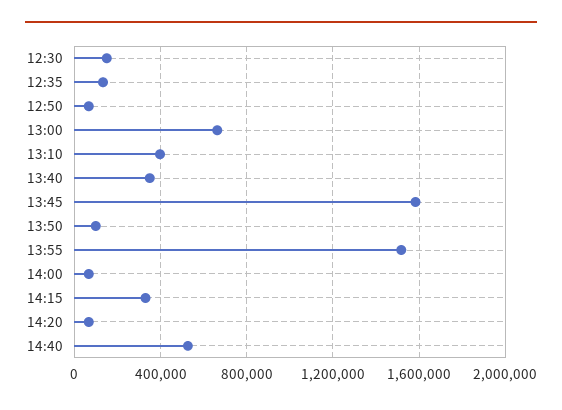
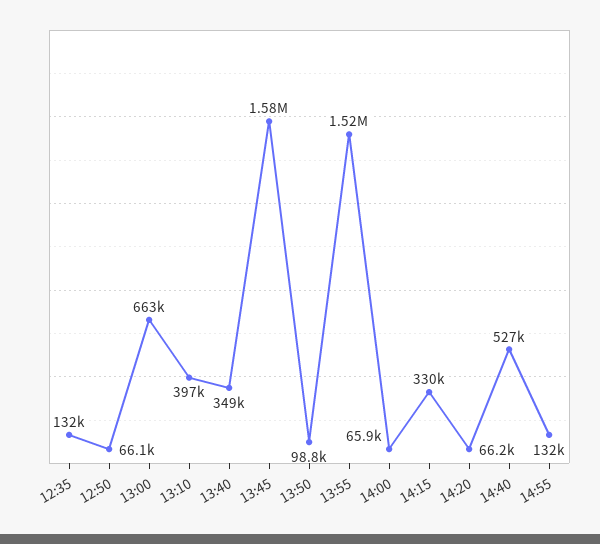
12:30: 150000 -> none
14:55: none -> 132000

